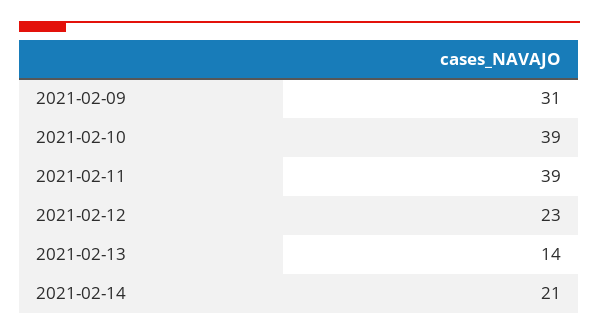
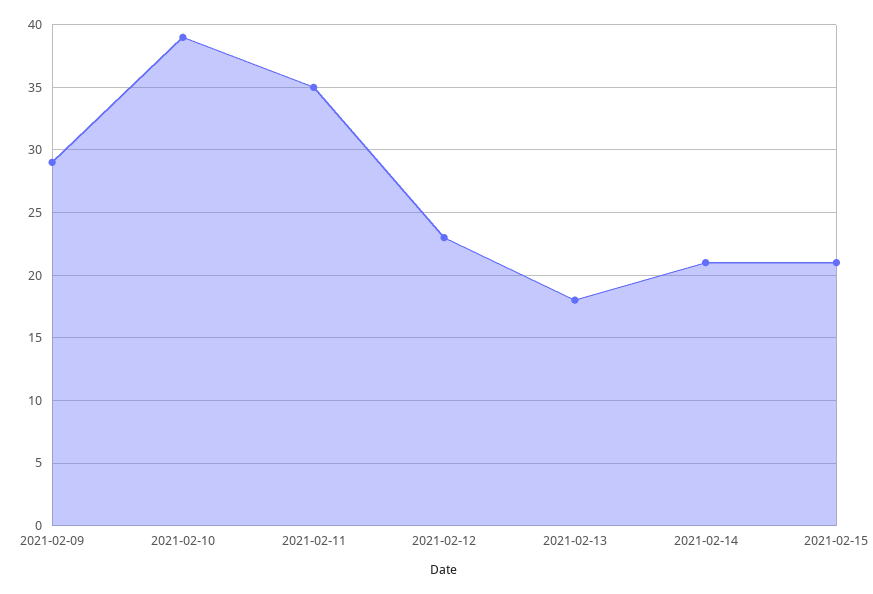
2021-02-09: 31 -> 29
2021-02-11: 39 -> 35
2021-02-13: 14 -> 18
2021-02-15: none -> 21

